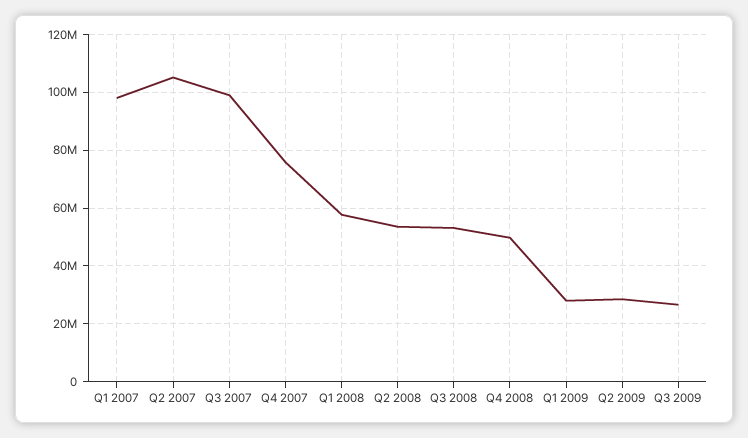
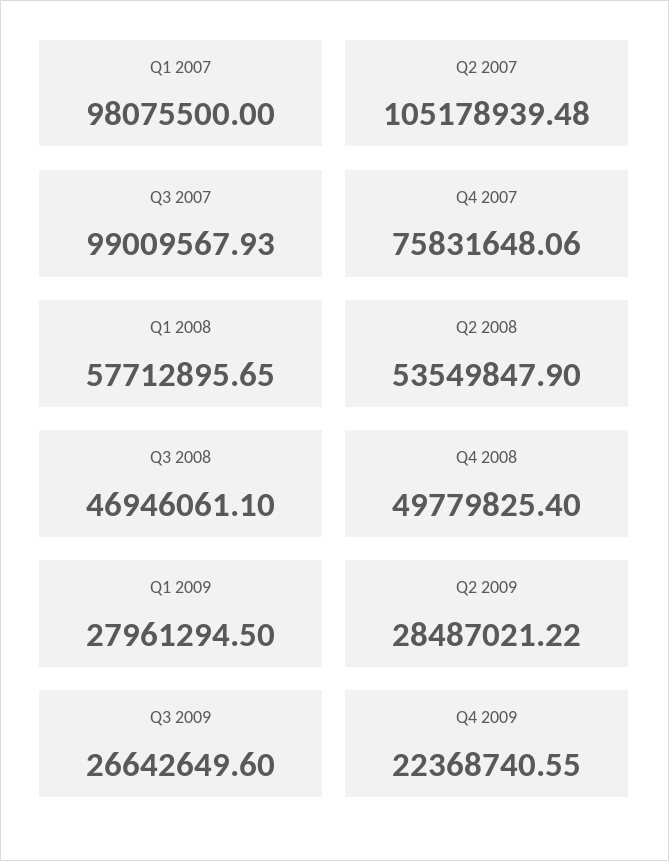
Q3 2008: 52500000 -> 46946061.1
Q4 2009: none -> 22368740.55

